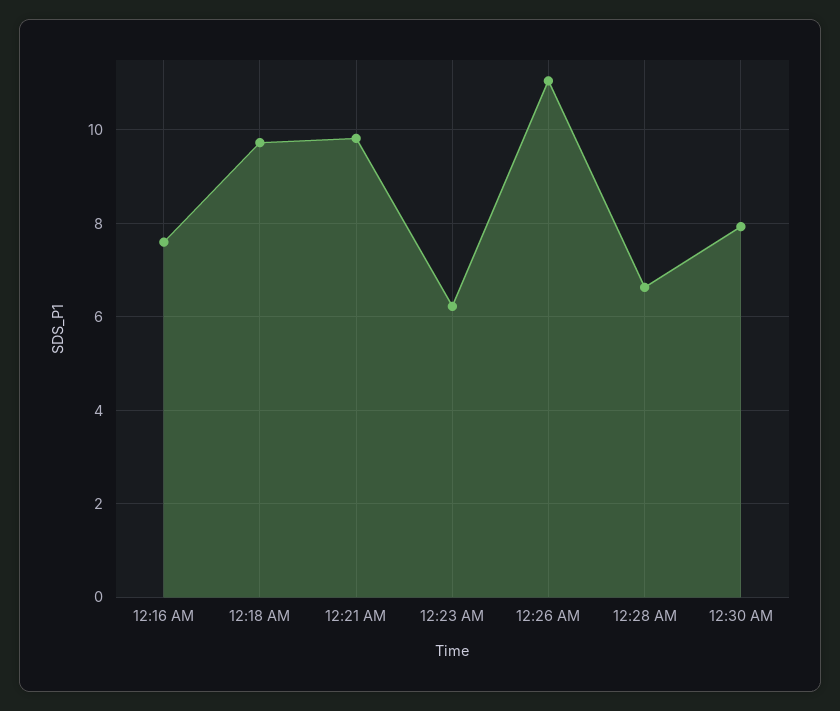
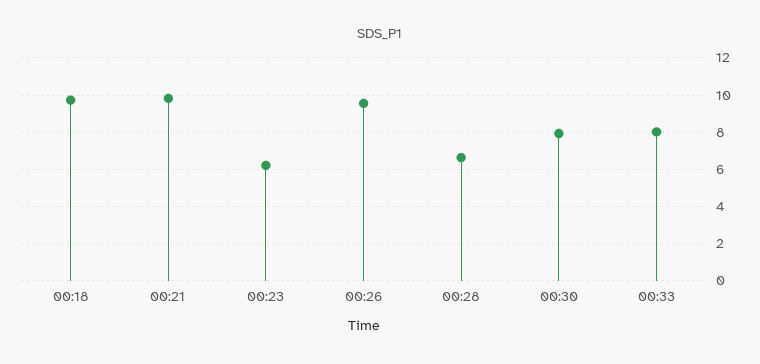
12:16 AM: 7.6 -> none
12:26 AM: 11 -> 9.5
00:33: none -> 8

